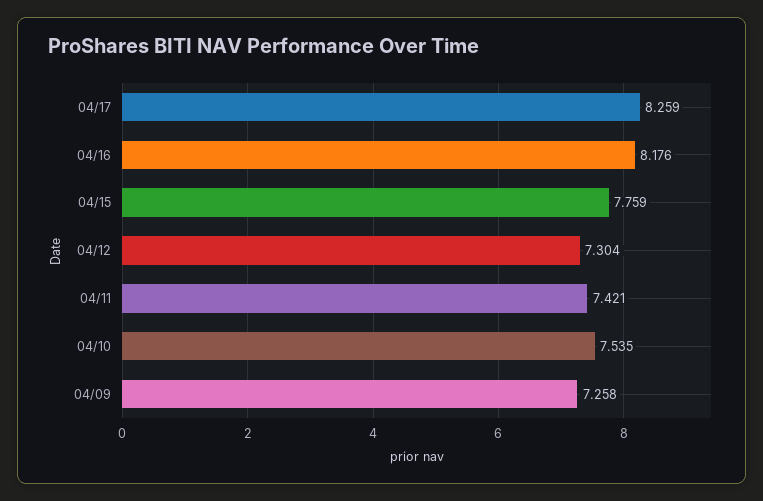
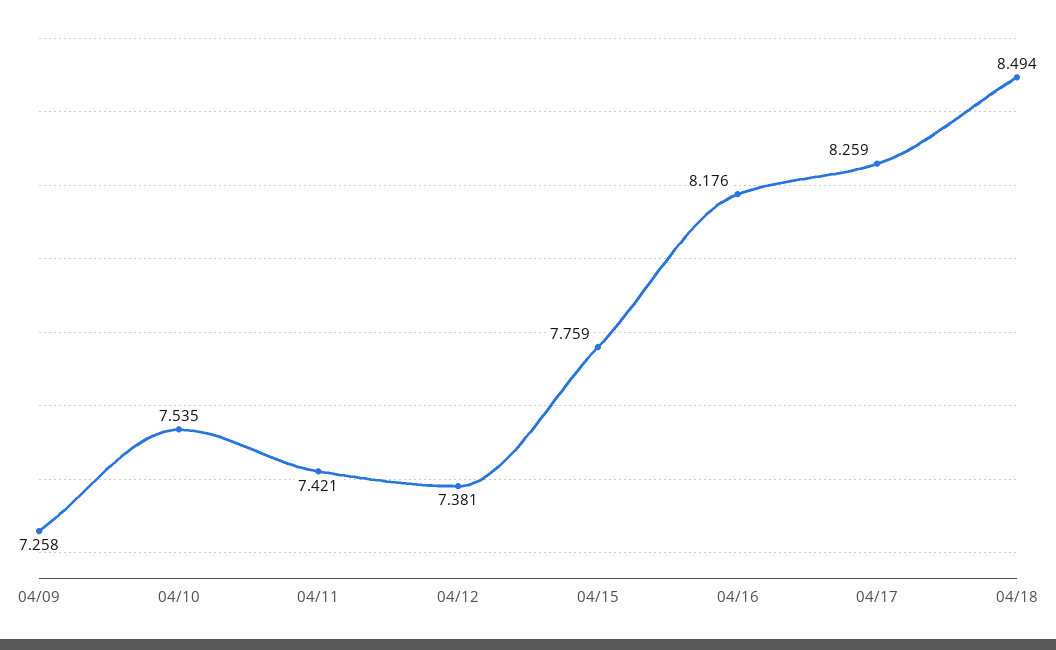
04/12: 7.304 -> 7.381
04/18: none -> 8.494

